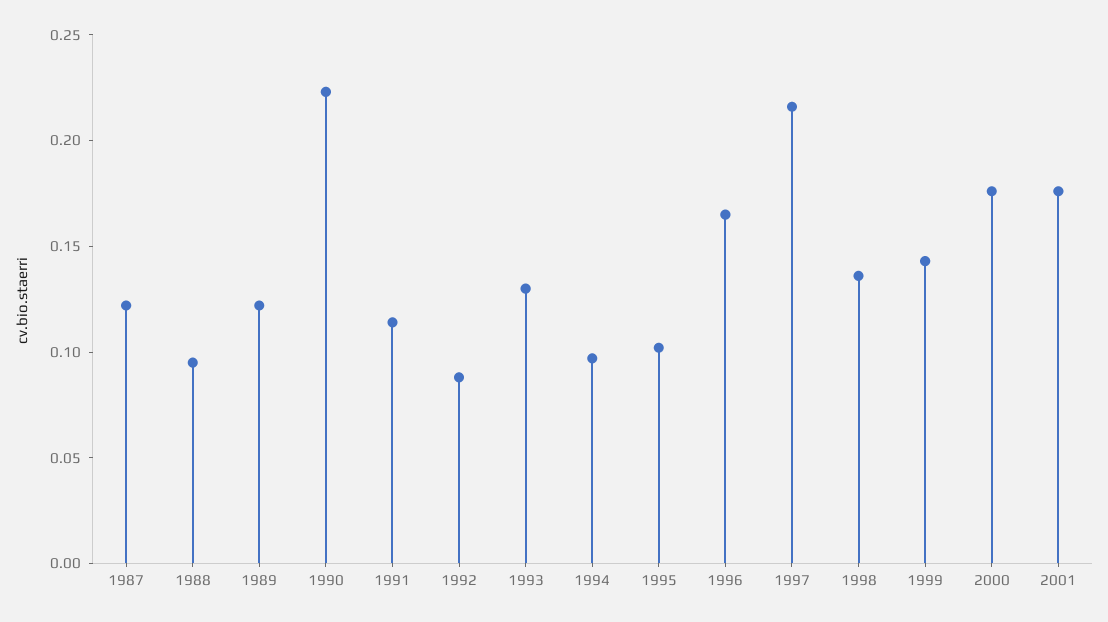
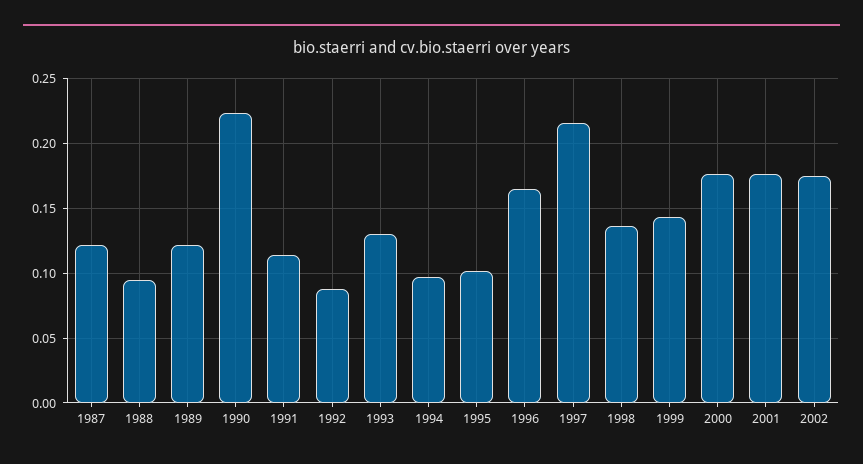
2002: none -> 0.175

